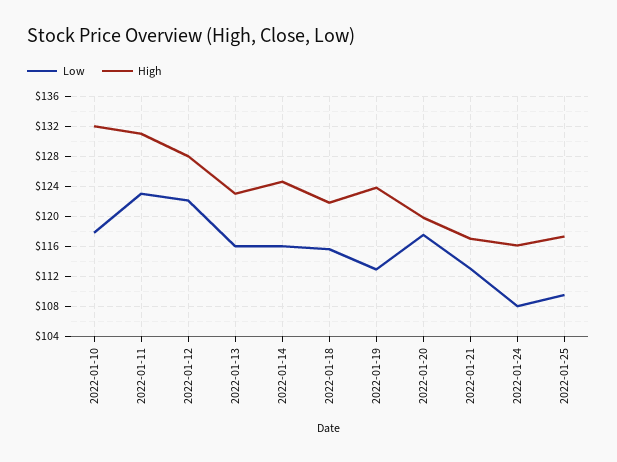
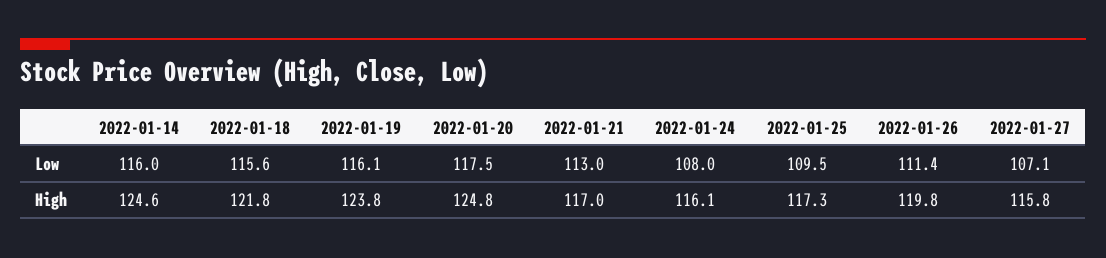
Low, 2022-01-10: 118 -> none
High, 2022-01-10: 132 -> none
Low, 2022-01-11: 123 -> none
High, 2022-01-11: 131 -> none
Low, 2022-01-12: 122 -> none
High, 2022-01-12: 128 -> none
Low, 2022-01-13: 116 -> none
High, 2022-01-13: 123 -> none
Low, 2022-01-19: 113 -> 116.1
High, 2022-01-20: 120 -> 124.8
Low, 2022-01-26: none -> 111.4
Low, 2022-01-27: none -> 107.1
High, 2022-01-26: none -> 119.8
High, 2022-01-27: none -> 115.8

